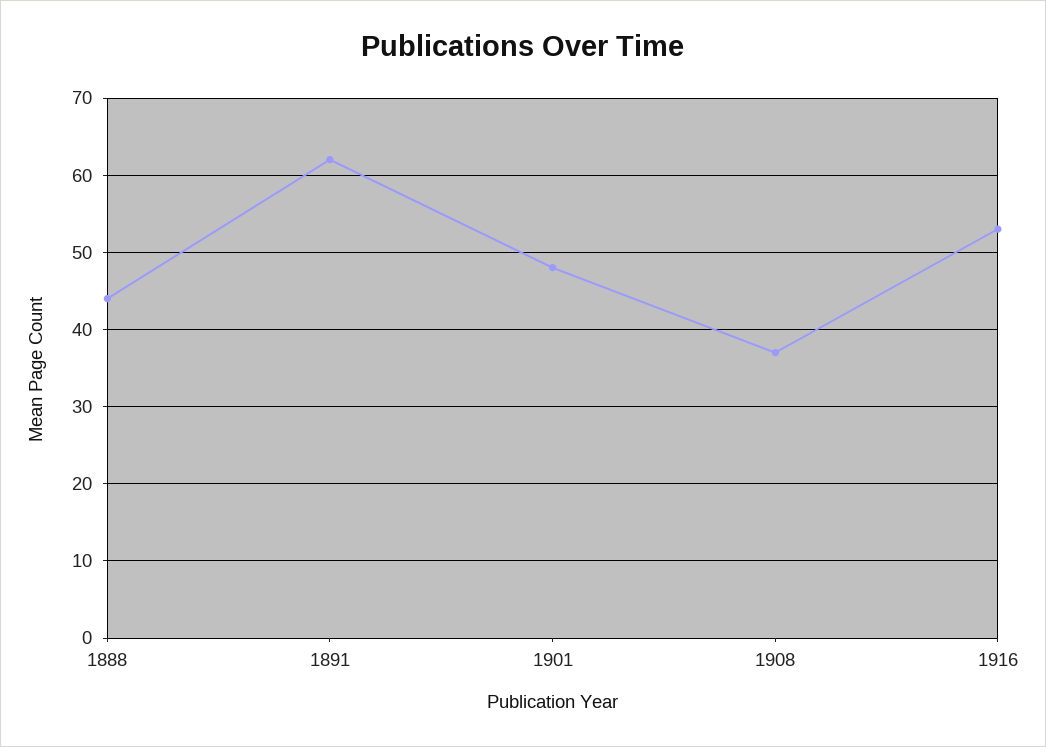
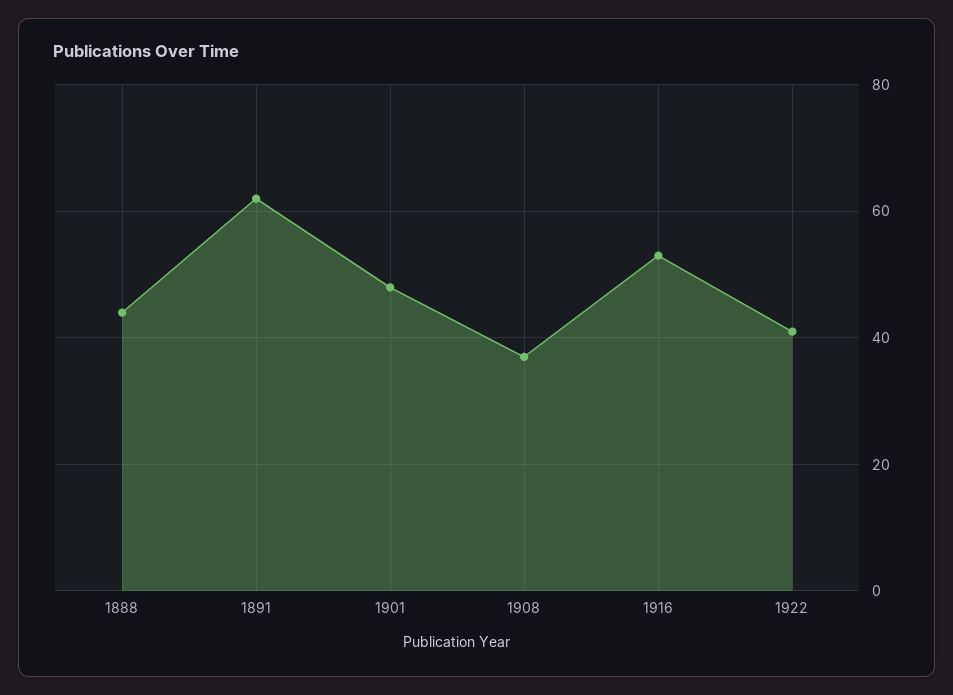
1922: none -> 40

